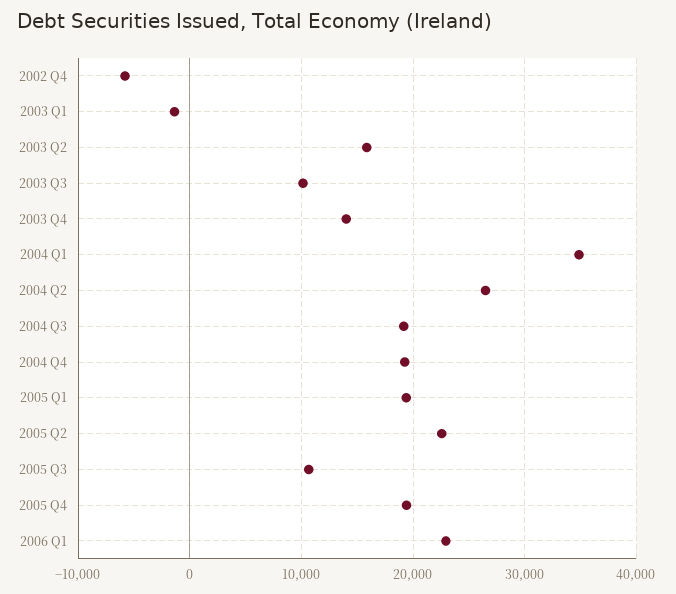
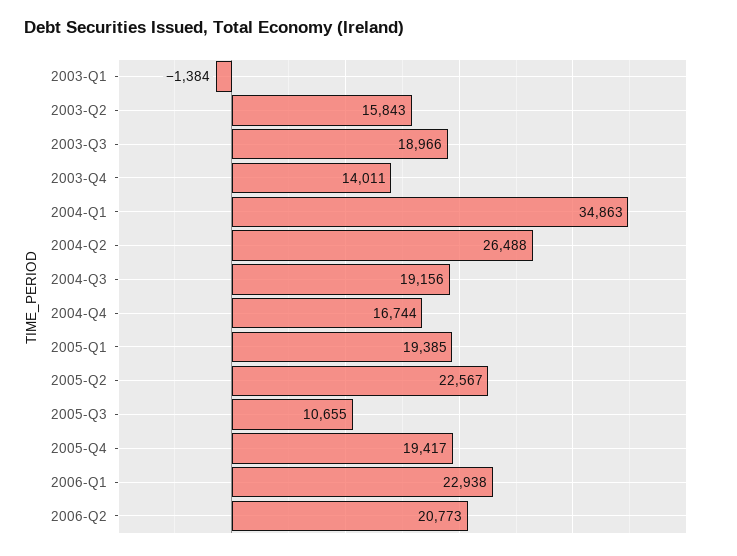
2002 Q4: -6000 -> none
2003 Q3: 10000 -> 18966
2004 Q4: 19000 -> 16744
2006-Q2: none -> 20773

